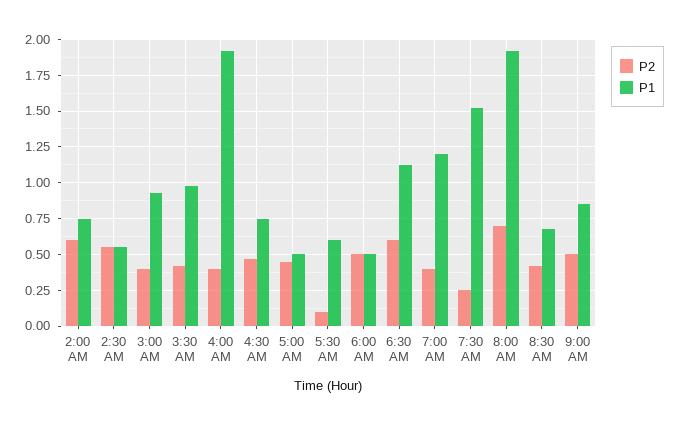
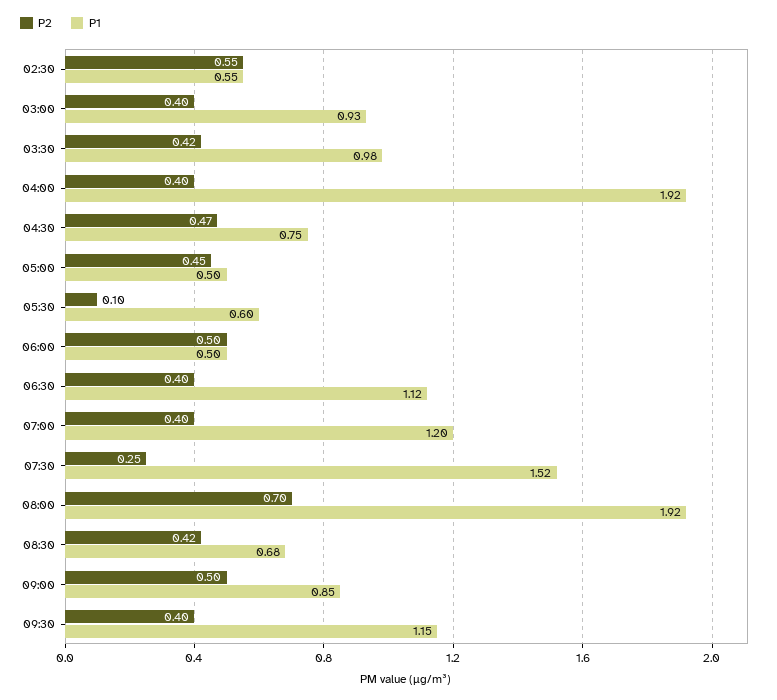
P2, 2:00 AM: 0.6 -> none
P1, 2:00 AM: 0.75 -> none
P2, 6:30 AM: 0.6 -> 0.4
P2, 09:30: none -> 0.4
P1, 09:30: none -> 1.15

